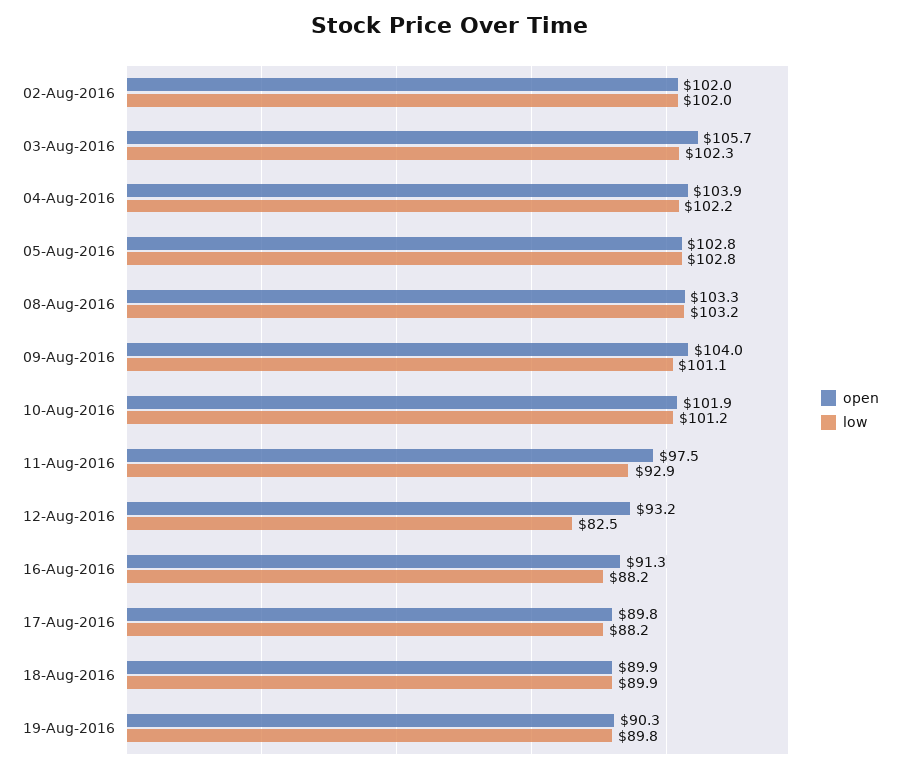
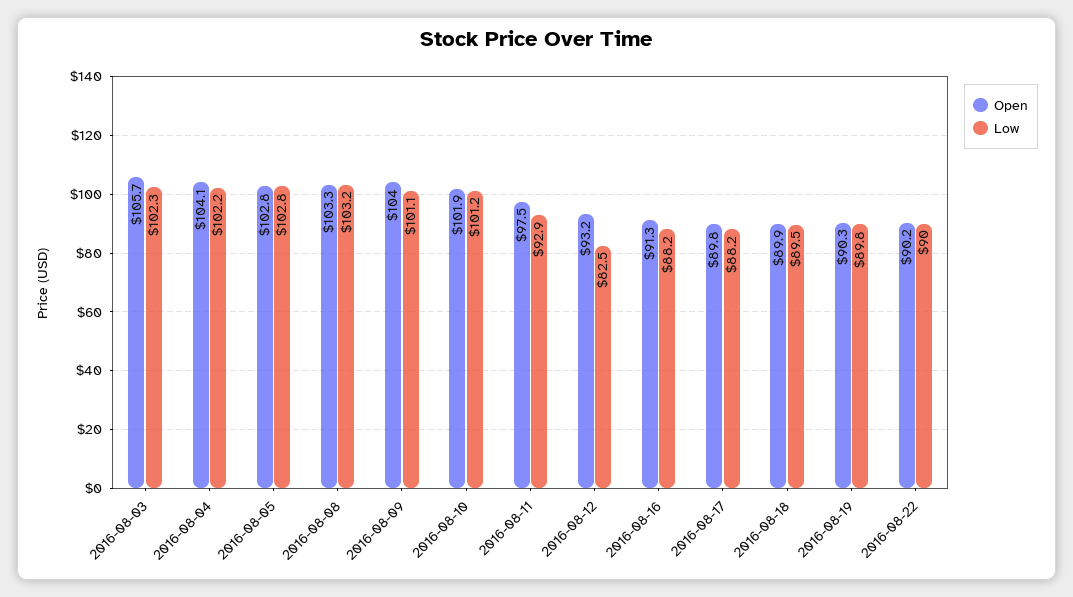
open, 02-Aug-2016: 102 -> none
low, 02-Aug-2016: 102 -> none
open, 04-Aug-2016: 103.9 -> 104.1
low, 18-Aug-2016: 89.9 -> 89.5
open, 2016-08-22: none -> 90.2
low, 2016-08-22: none -> 90

